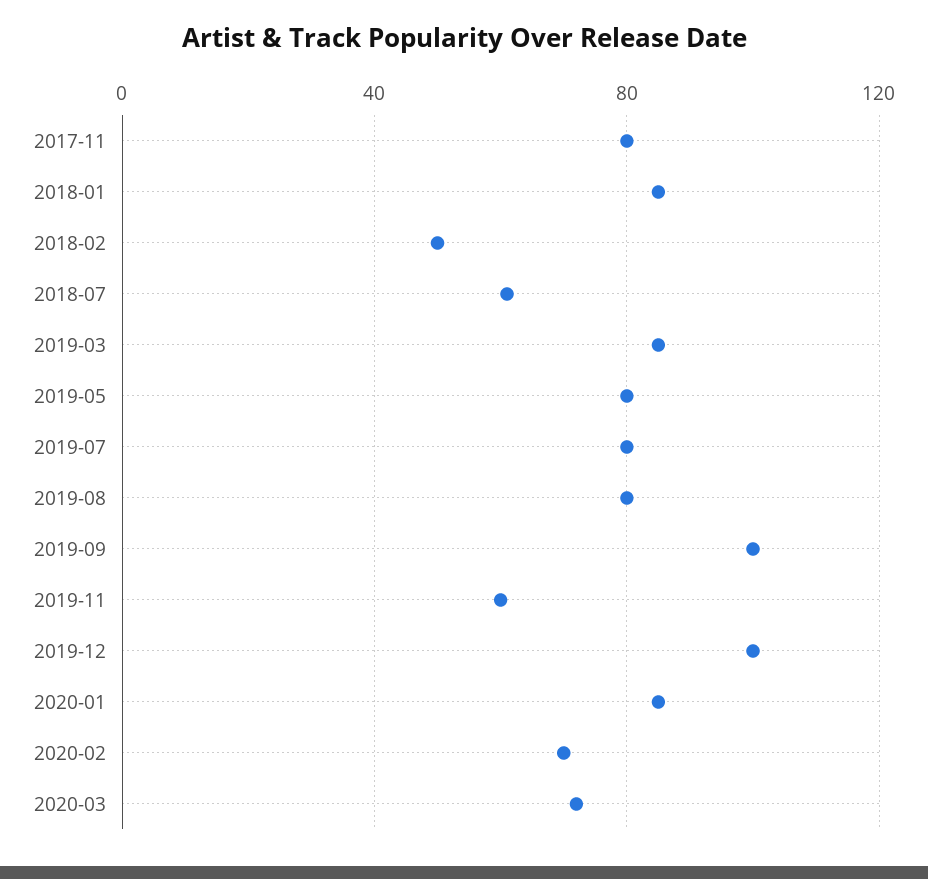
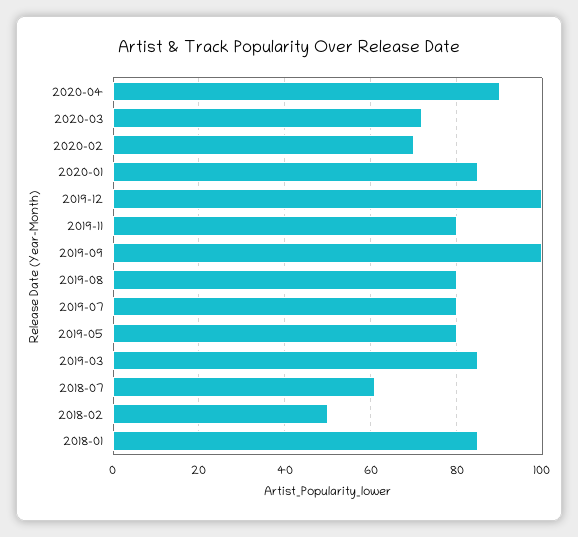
2017-11: 80 -> none
2019-11: 60 -> 80
2020-04: none -> 90

